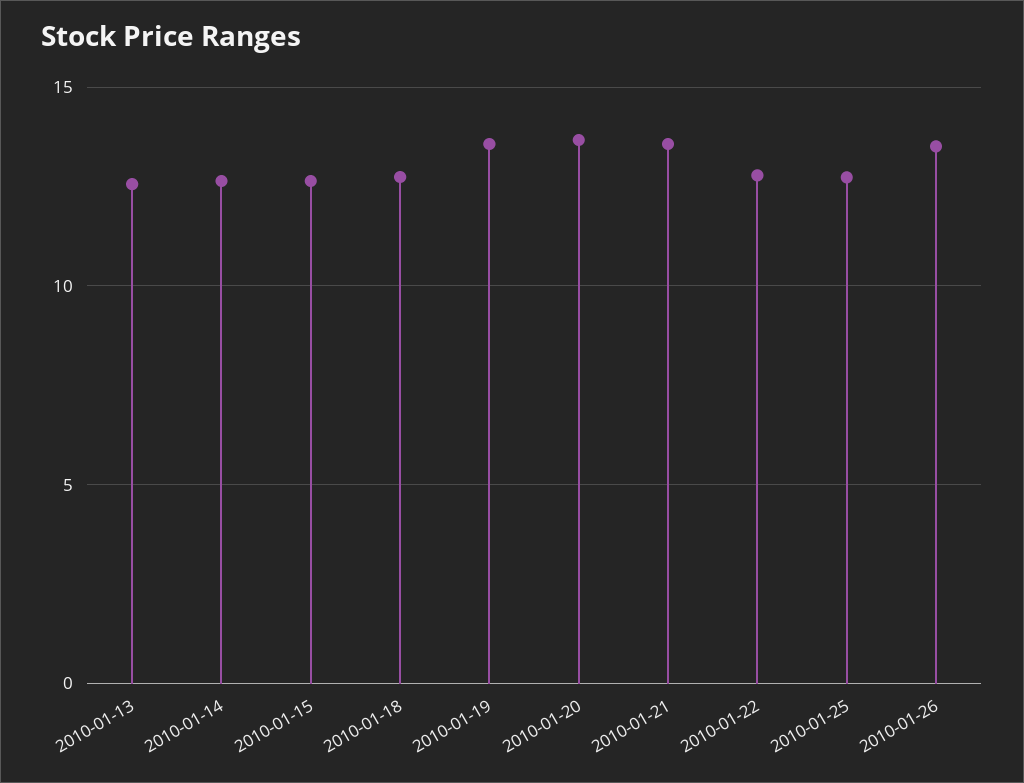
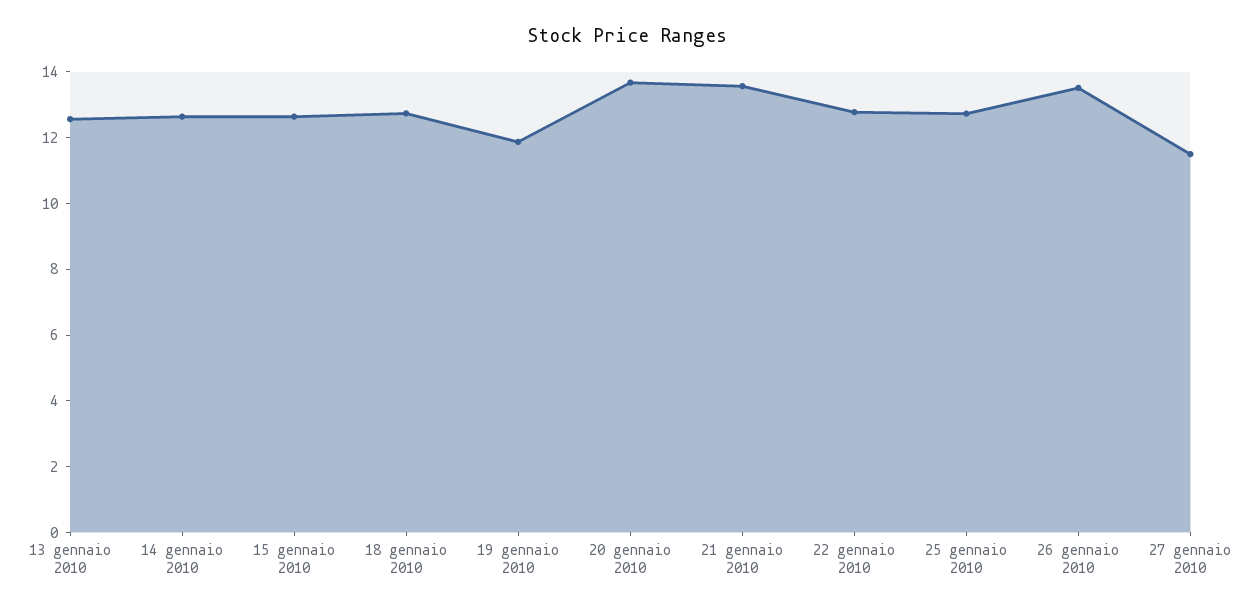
2010-01-19: 13.5 -> 12
27 gennaio 2010: none -> 11.5

